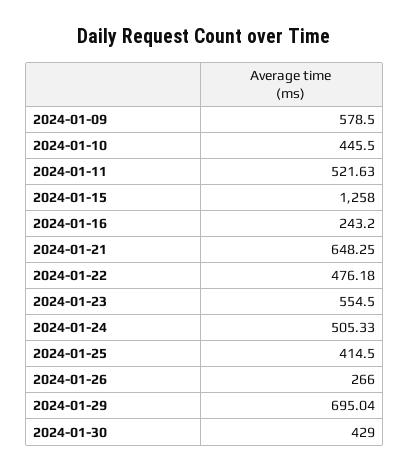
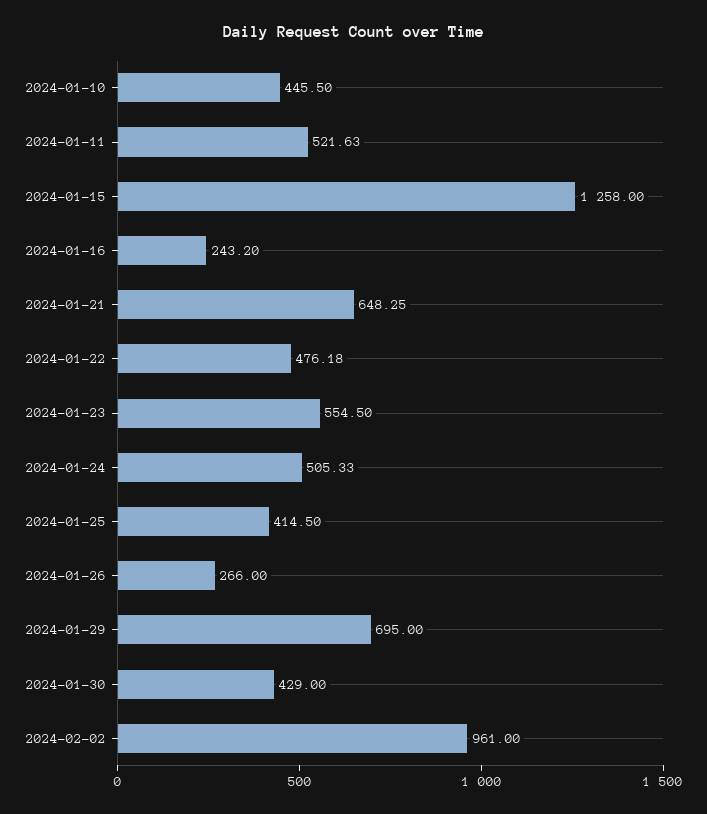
2024-01-09: 578.5 -> none
2024-01-29: 695.04 -> 695
2024-02-02: none -> 961

